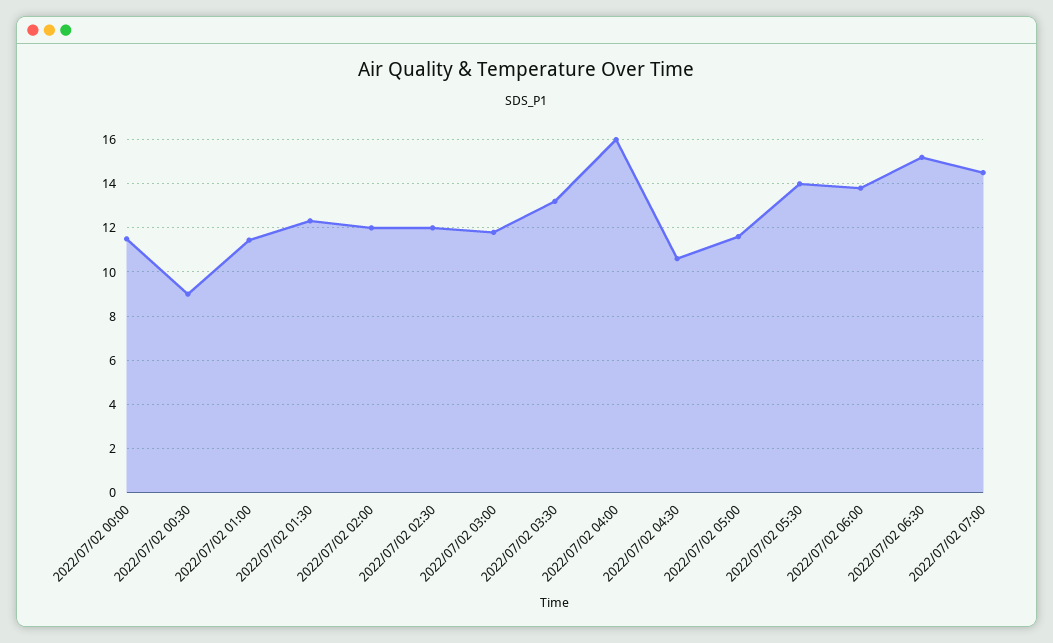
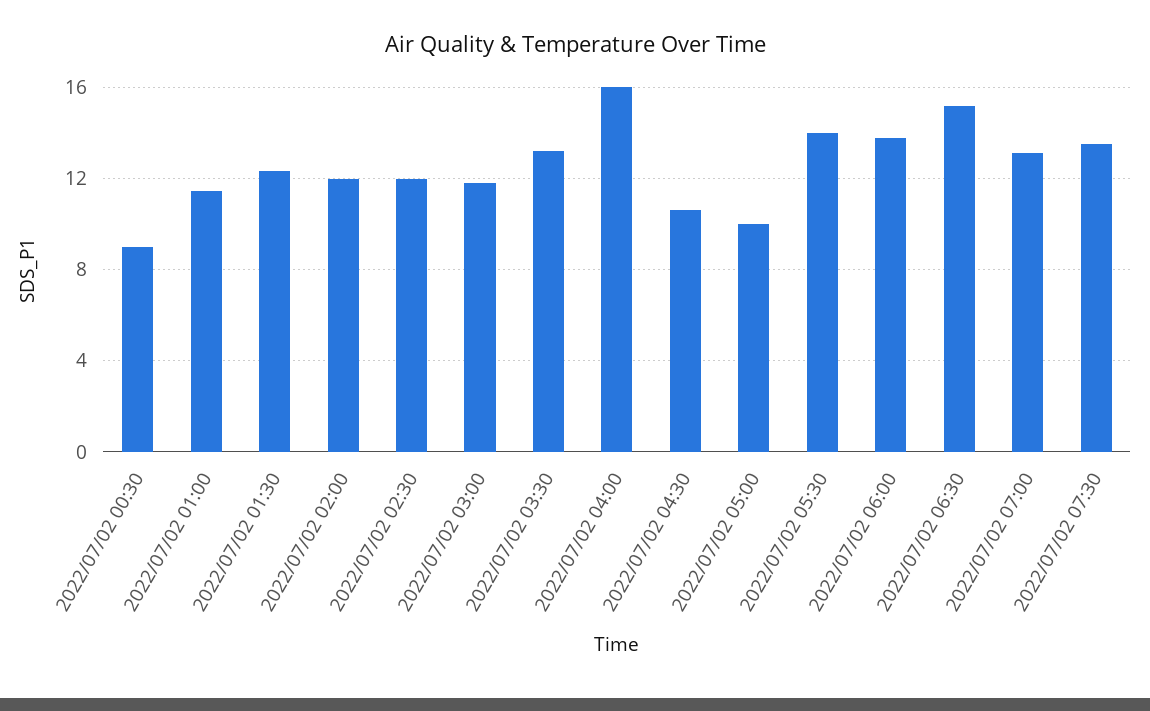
2022/07/02 00:00: 11.5 -> none
2022/07/02 05:00: 11.5 -> 10
2022/07/02 07:00: 14.5 -> 13
2022/07/02 07:30: none -> 13.5

